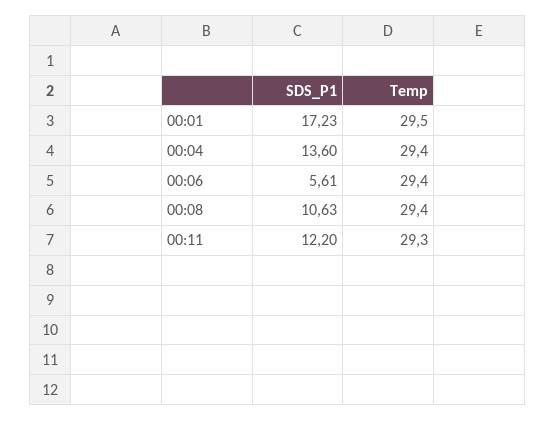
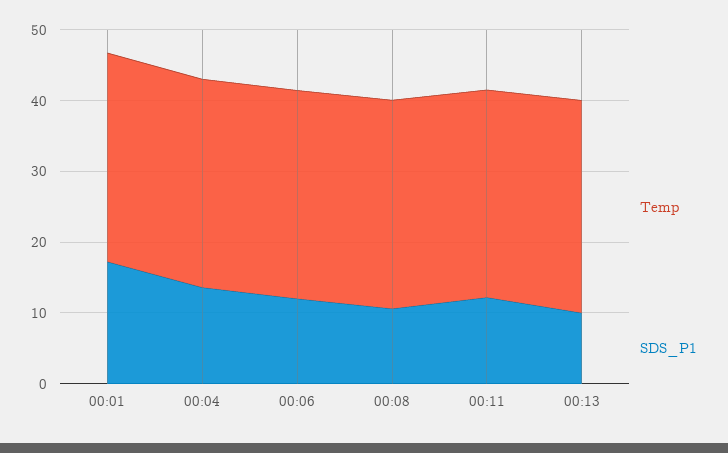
SDS_P1, 00:06: 5.61 -> 12
Temp, 00:13: none -> 30
SDS_P1, 00:13: none -> 10

